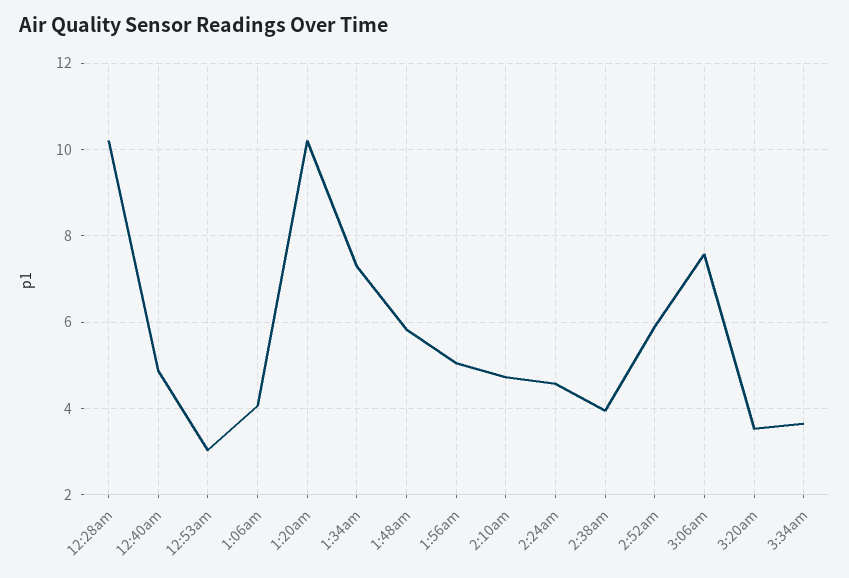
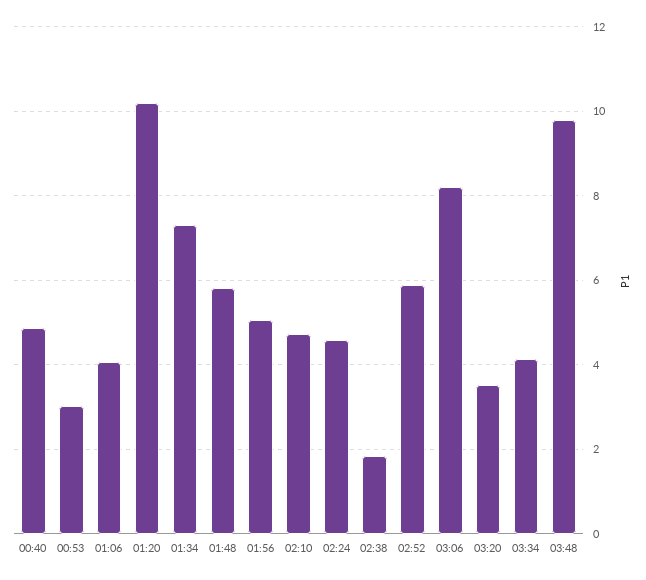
12:28am: 10.2 -> none
2:38am: 4 -> 1.8
3:06am: 7.6 -> 8.2
3:34am: 3.6 -> 4.2
03:48: none -> 9.8

